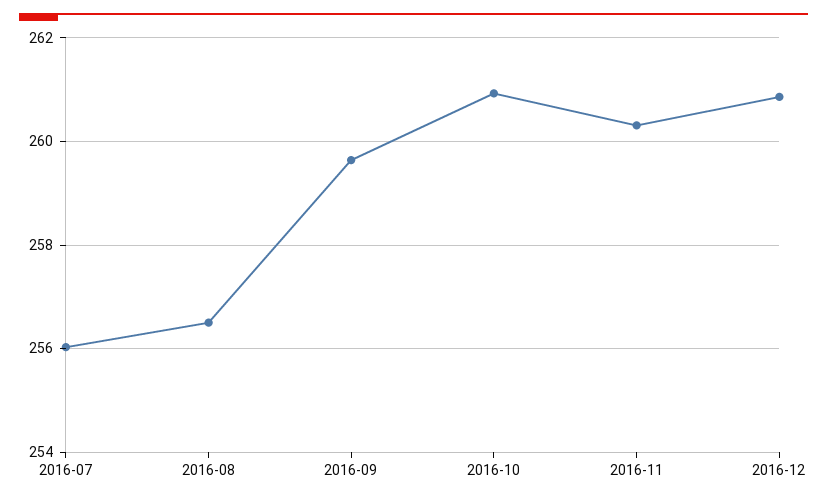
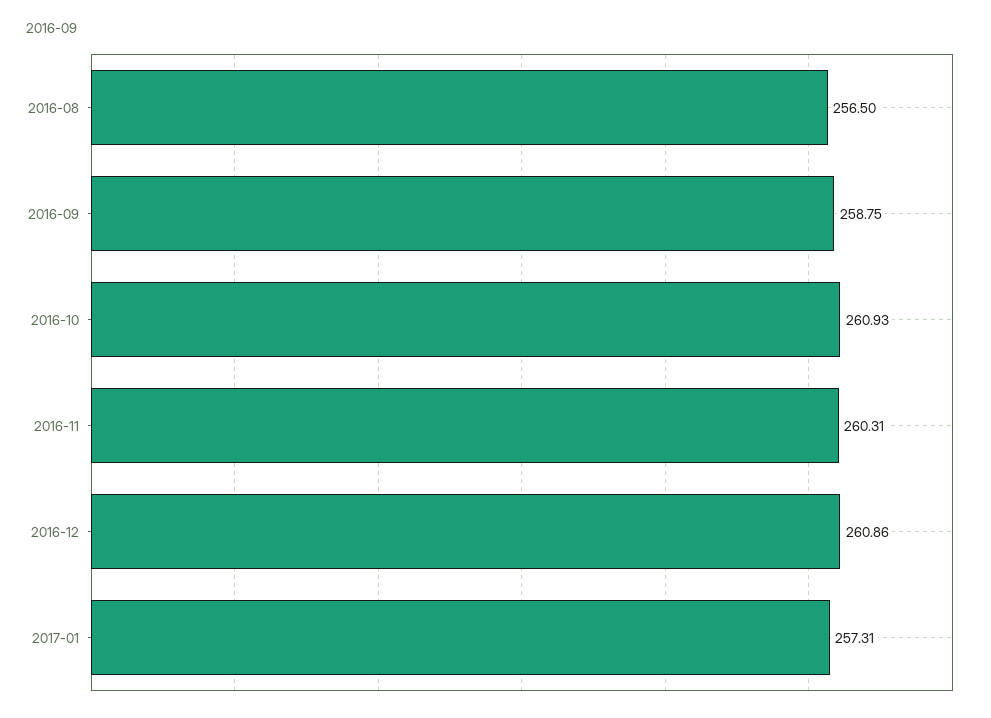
2016-07: 256 -> none
2016-09: 259.6 -> 258.75
2017-01: none -> 257.31

